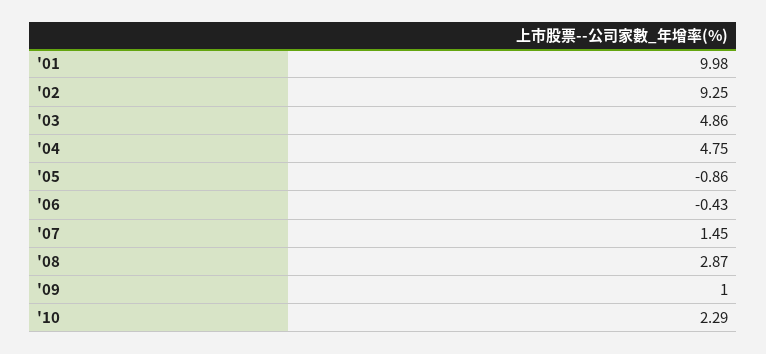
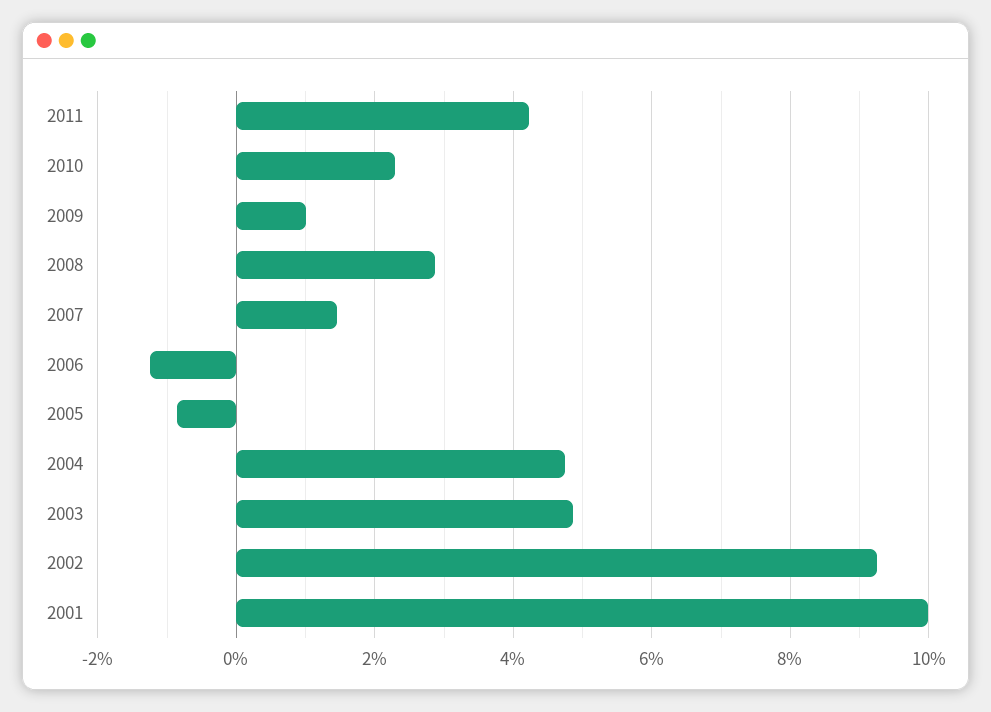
'06: -0.43 -> -1.2
2011: none -> 4.2

